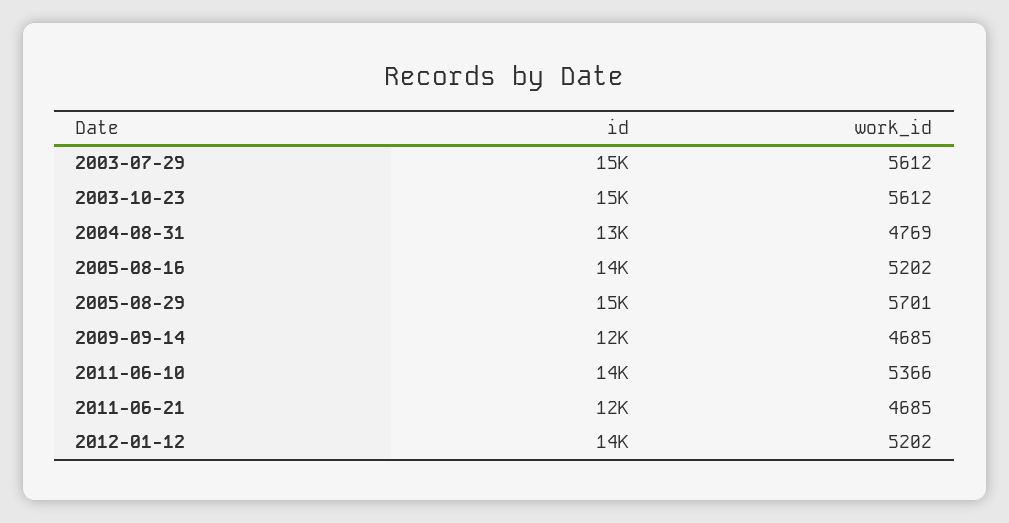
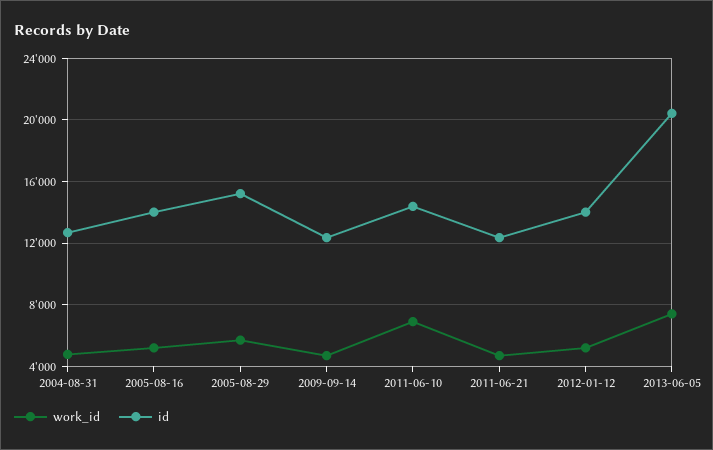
id, 2003-07-29: 15000 -> none
work_id, 2003-07-29: 5612 -> none
id, 2003-10-23: 15000 -> none
work_id, 2003-10-23: 5612 -> none
work_id, 2011-06-10: 5366 -> 7000
work_id, 2013-06-05: none -> 7500
id, 2013-06-05: none -> 20500

